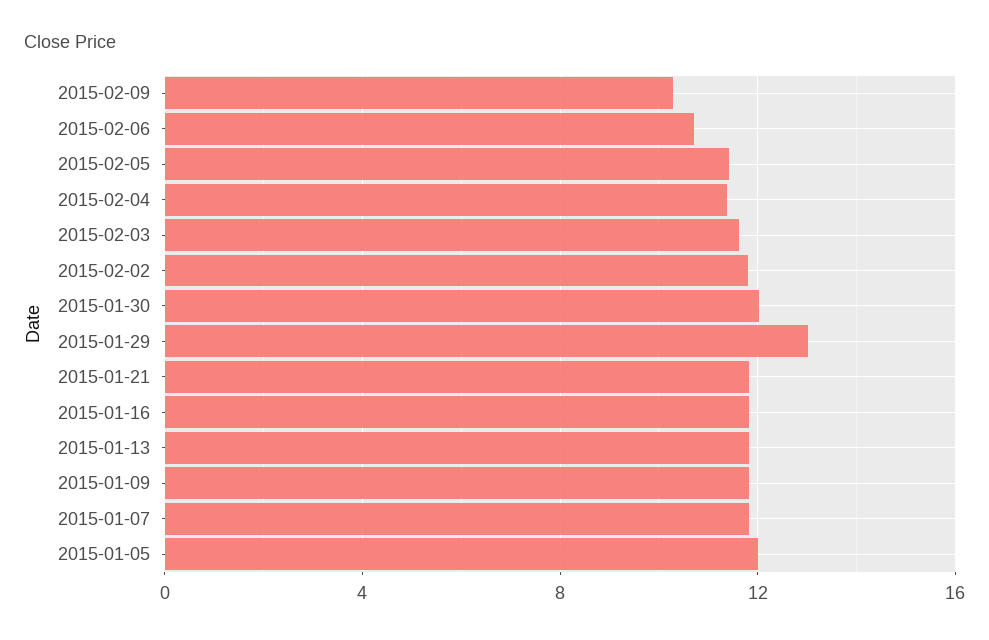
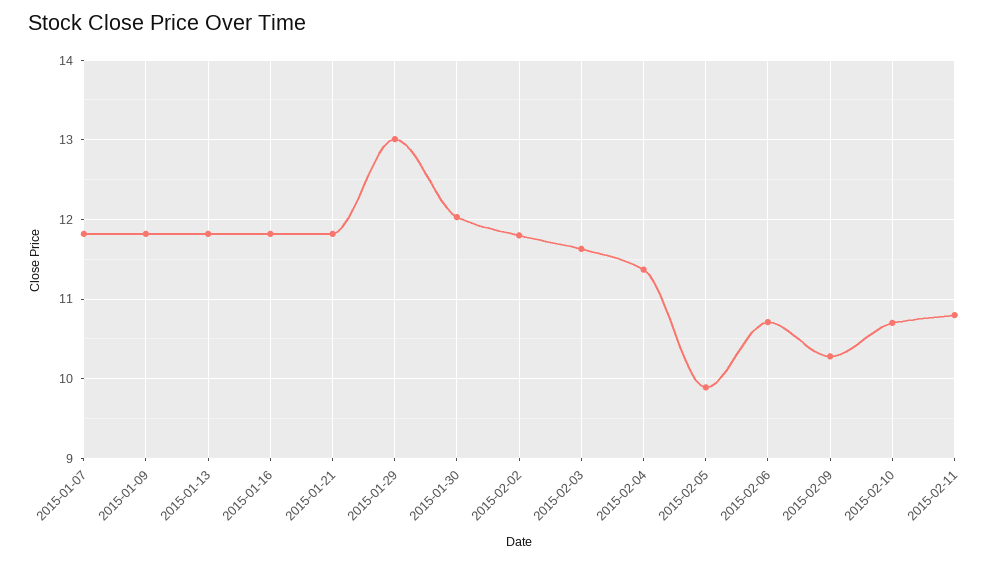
2015-02-05: 11.5 -> 9.9
2015-01-05: 12 -> none
2015-02-10: none -> 10.7
2015-02-11: none -> 10.8

